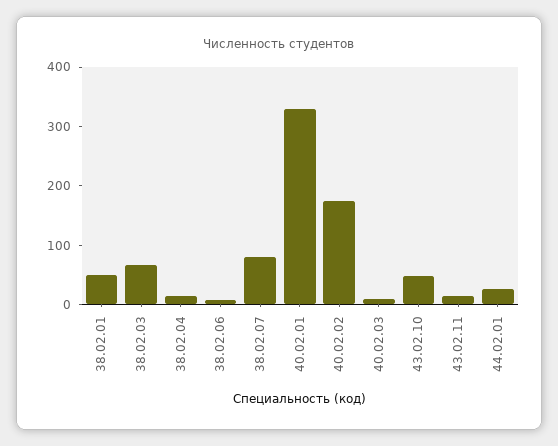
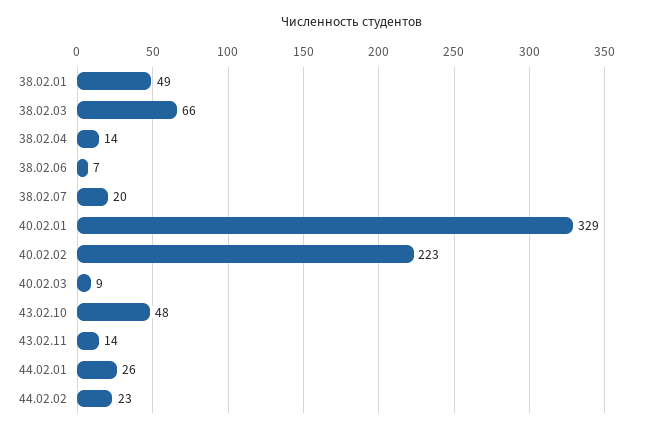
38.02.07: 80 -> 20
40.02.02: 180 -> 223
44.02.02: none -> 23

